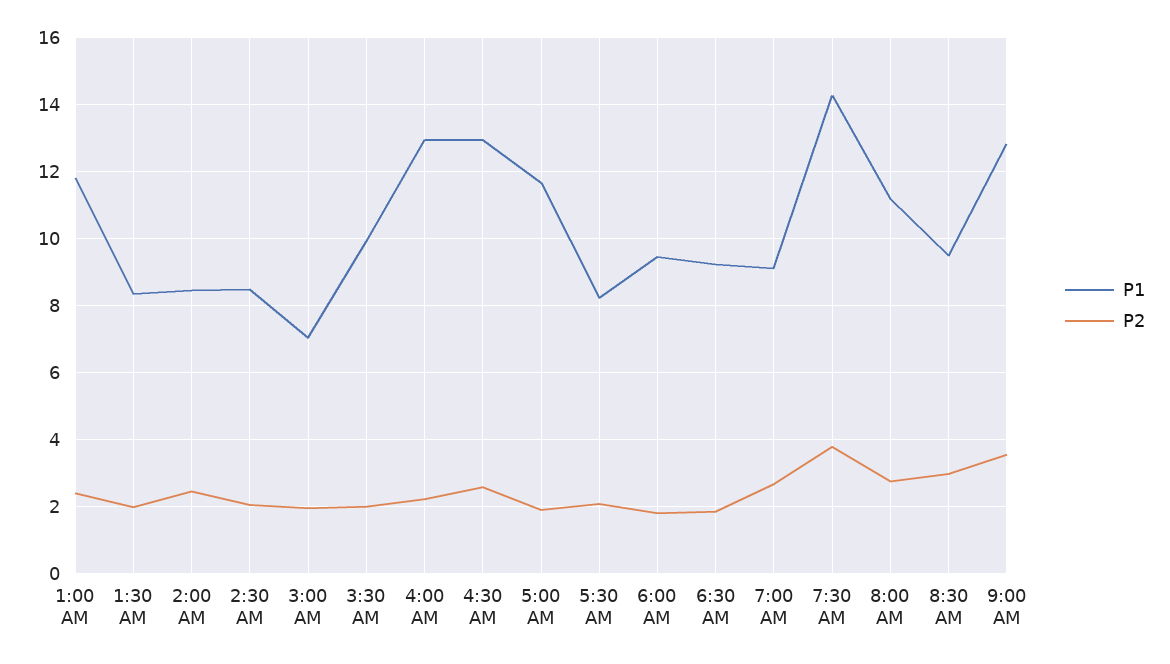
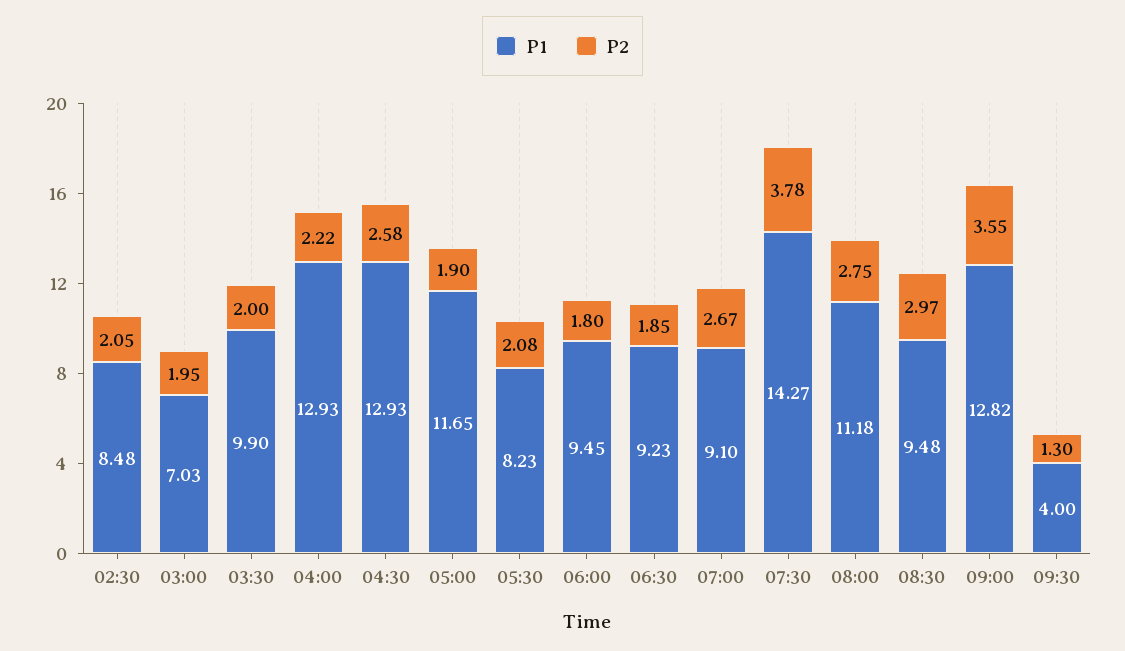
P1, 1:00 AM: 11.8 -> none
P2, 1:00 AM: 2.4 -> none
P1, 1:30 AM: 8.4 -> none
P2, 1:30 AM: 2 -> none
P1, 2:00 AM: 8.4 -> none
P2, 2:00 AM: 2.4 -> none
P1, 09:30: none -> 4
P2, 09:30: none -> 1.3

